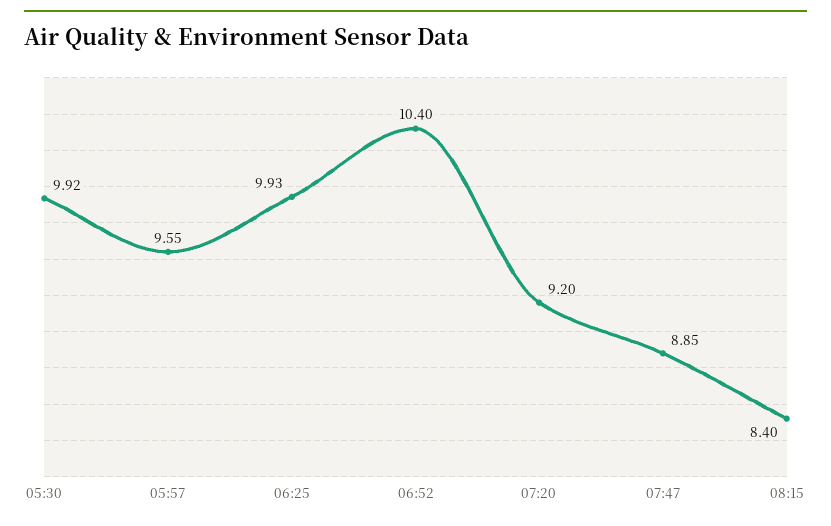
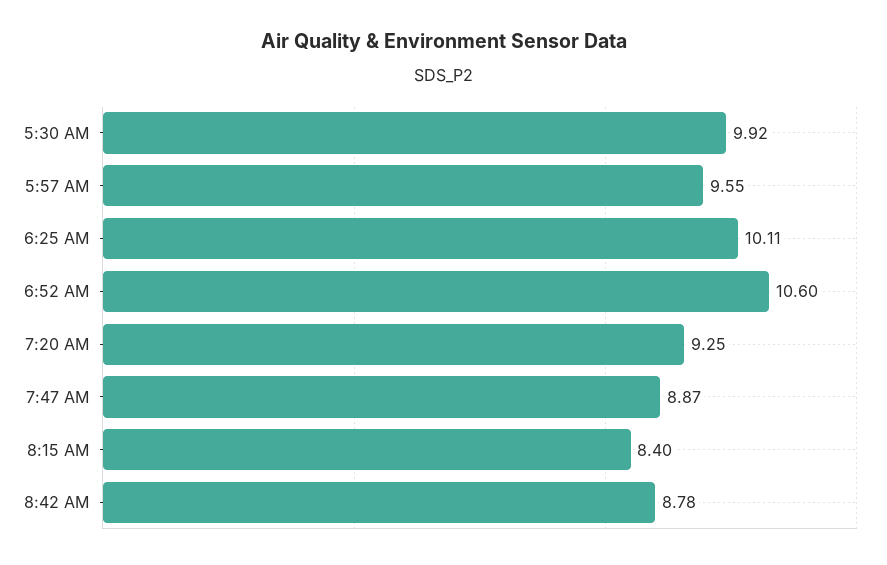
06:25: 9.93 -> 10.11
06:52: 10.4 -> 10.6
07:20: 9.2 -> 9.25
07:47: 8.85 -> 8.87
8:42 AM: none -> 8.78

